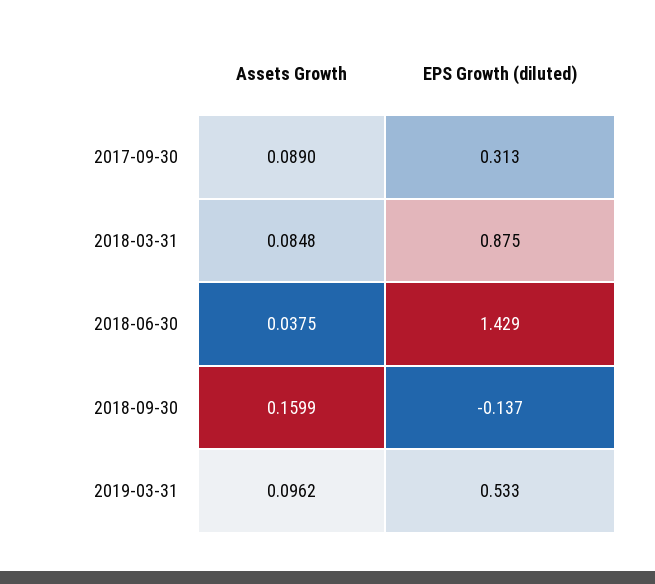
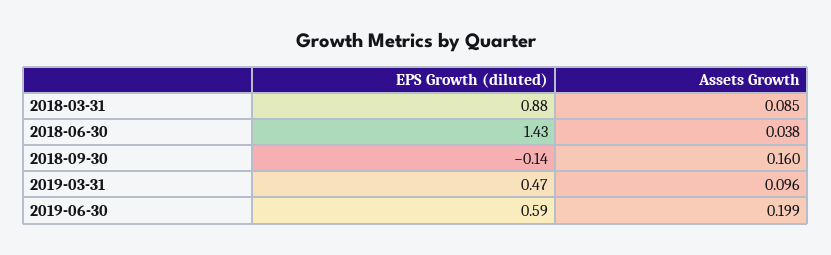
Assets Growth, 2017-09-30: 0.089 -> none
EPS Growth (diluted), 2017-09-30: 0.313 -> none
EPS Growth (diluted), 2019-03-31: 0.533 -> 0.47
EPS Growth (diluted), 2019-06-30: none -> 0.59
Assets Growth, 2019-06-30: none -> 0.199

